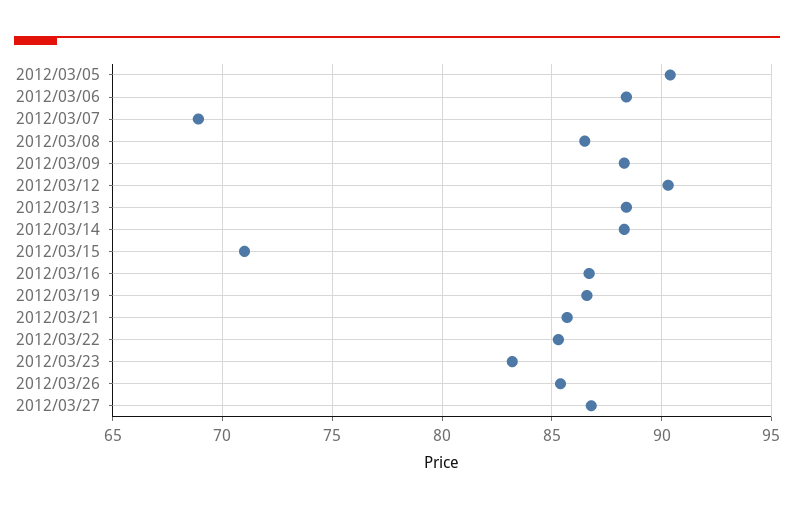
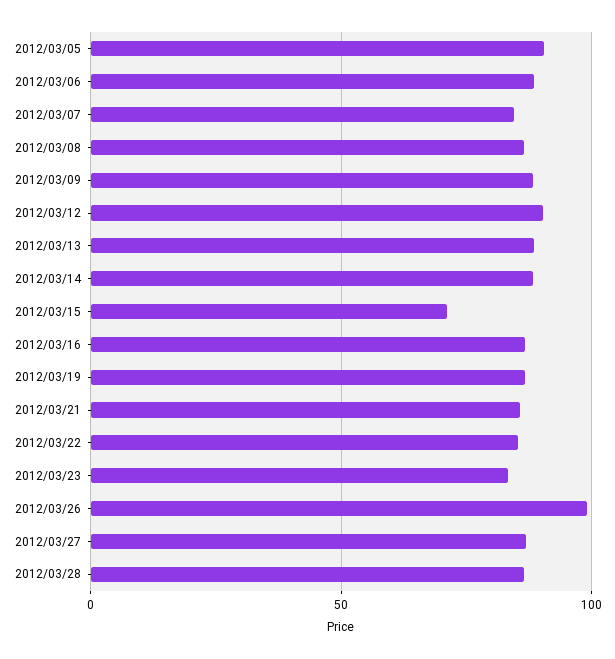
2012/03/07: 69 -> 85
2012/03/26: 85.5 -> 100
2012/03/28: none -> 85

